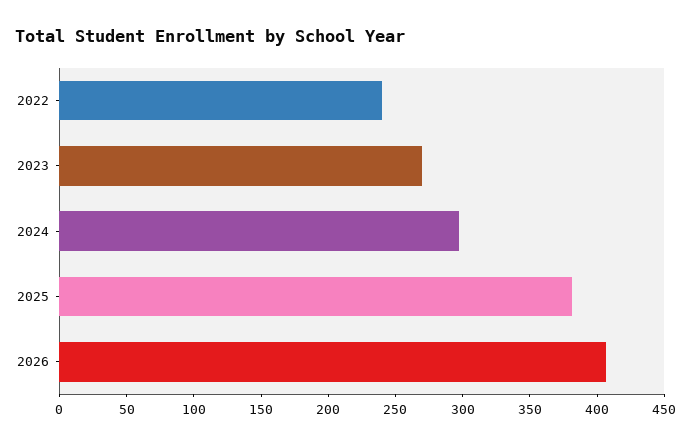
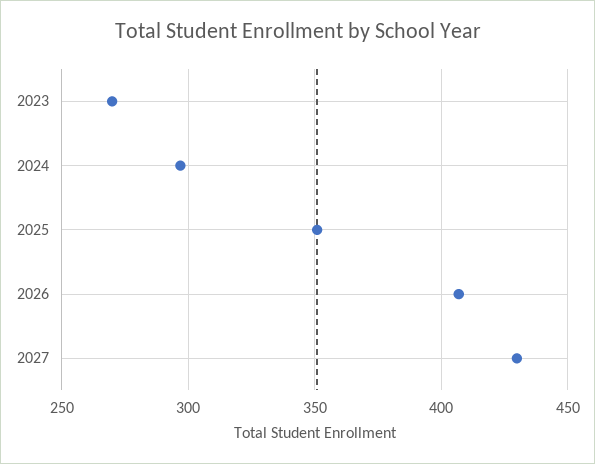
2022: 240 -> none
2025: 380 -> 350
2027: none -> 430

